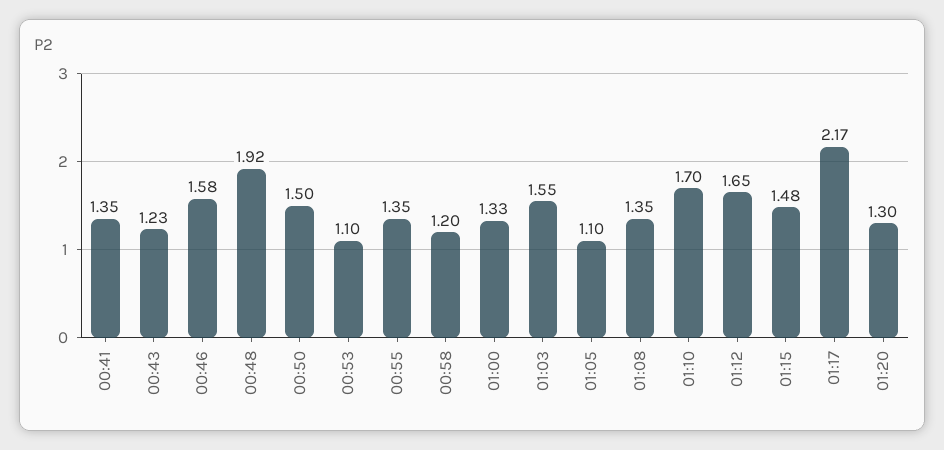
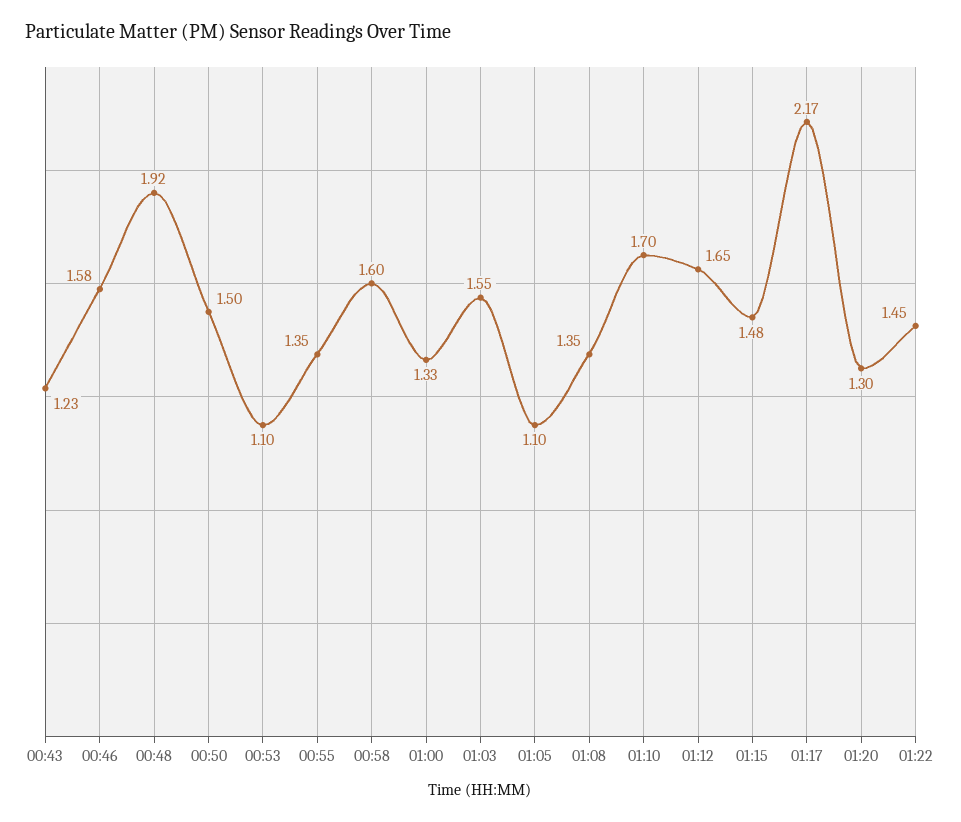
00:41: 1.35 -> none
00:58: 1.2 -> 1.6
01:22: none -> 1.45

